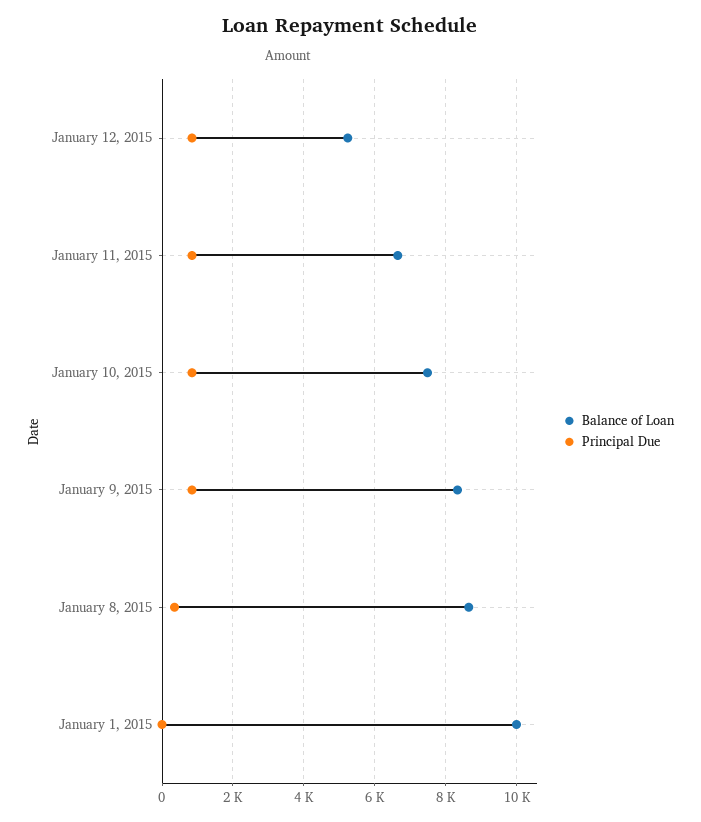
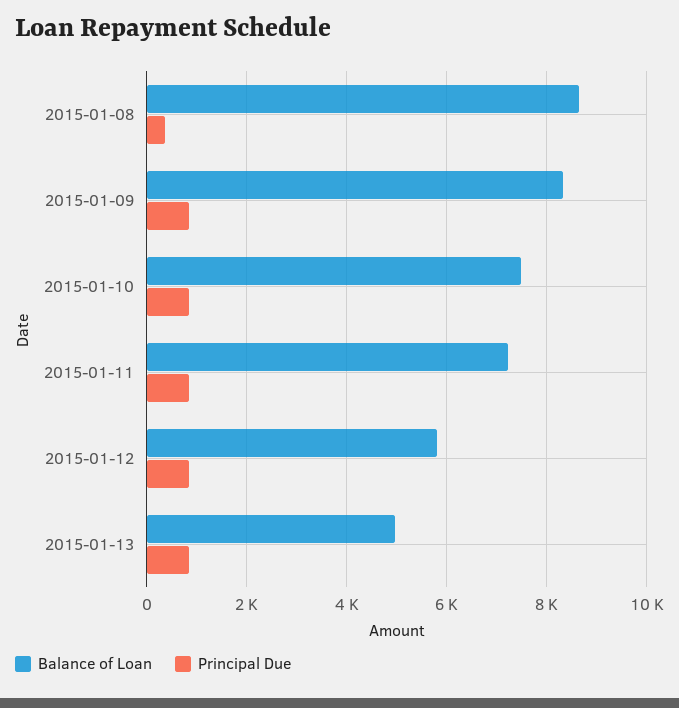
Balance of Loan, January 12, 2015: 5200 -> 5800
Balance of Loan, January 11, 2015: 6600 -> 7200
Balance of Loan, January 1, 2015: 10000 -> none
Principal Due, January 1, 2015: 0 -> none
Balance of Loan, 2015-01-13: none -> 5000
Principal Due, 2015-01-13: none -> 800

